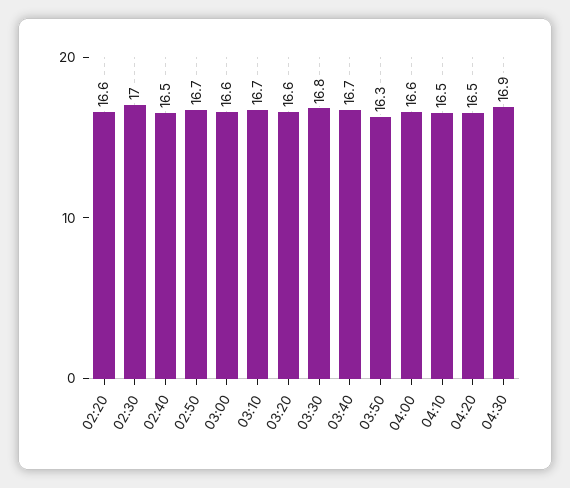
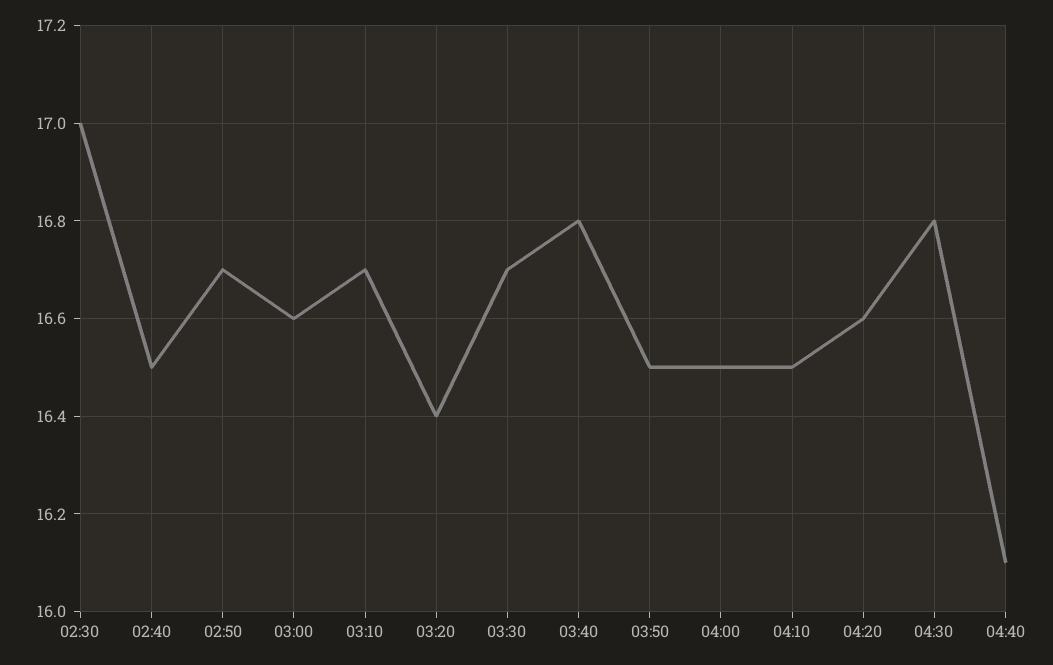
02:20: 16.6 -> none
03:20: 16.6 -> 16.4
03:30: 16.8 -> 16.7
03:40: 16.7 -> 16.8
03:50: 16.3 -> 16.5
04:00: 16.6 -> 16.5
04:20: 16.5 -> 16.6
04:30: 16.9 -> 16.8
04:40: none -> 16.1

